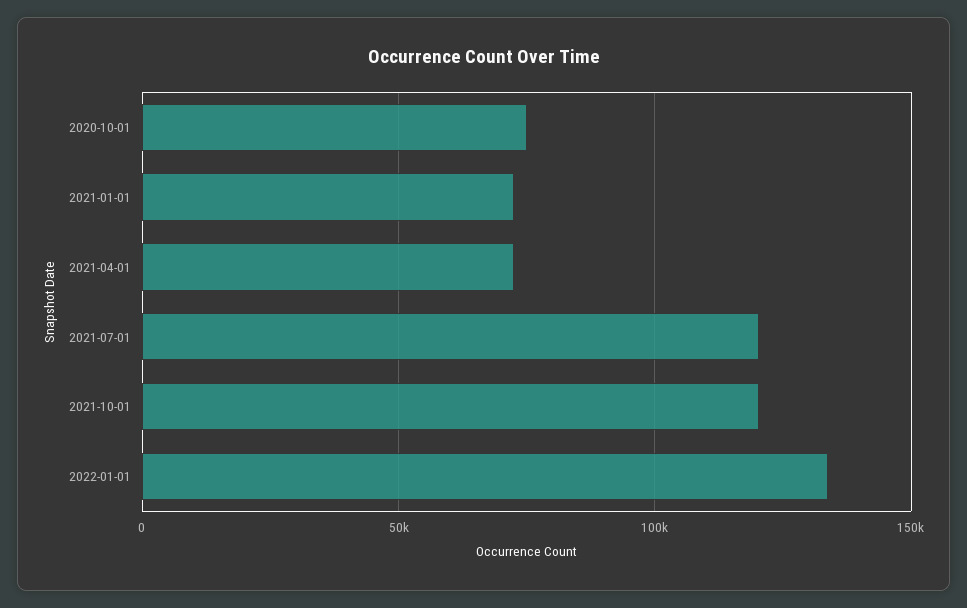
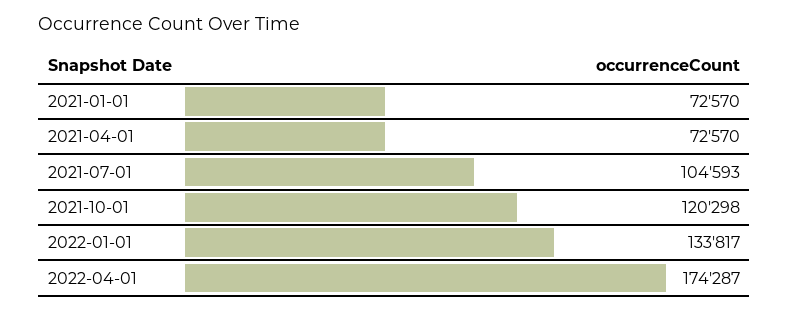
2020-10-01: 75000 -> none
2021-07-01: 120000 -> 104593
2022-04-01: none -> 174287

